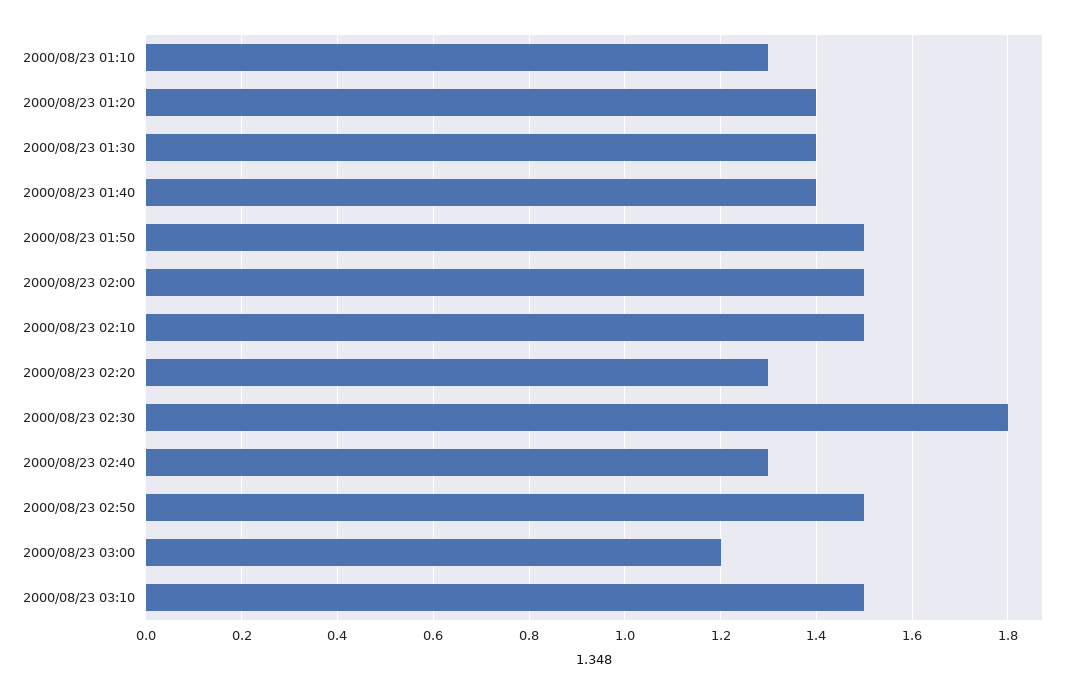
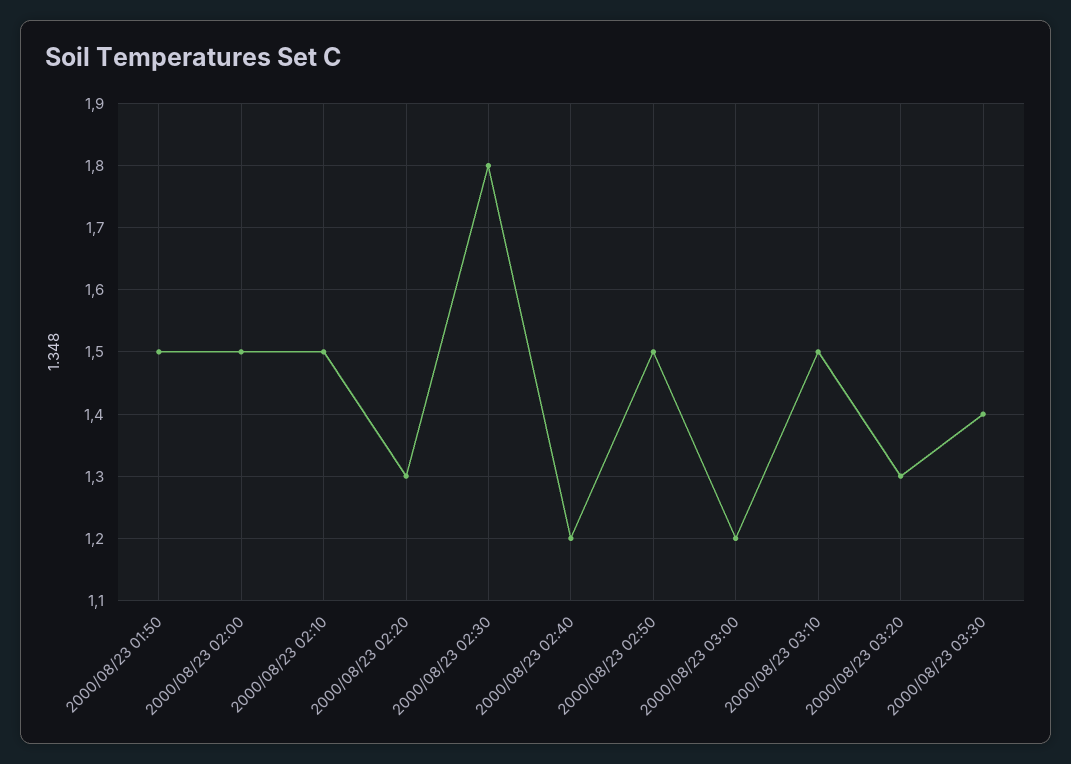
2000/08/23 01:10: 1.3 -> none
2000/08/23 01:20: 1.4 -> none
2000/08/23 01:30: 1.4 -> none
2000/08/23 01:40: 1.4 -> none
2000/08/23 02:40: 1.3 -> 1.2
2000/08/23 03:20: none -> 1.3
2000/08/23 03:30: none -> 1.4

